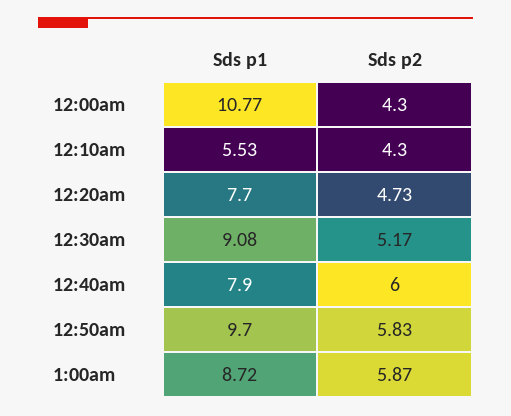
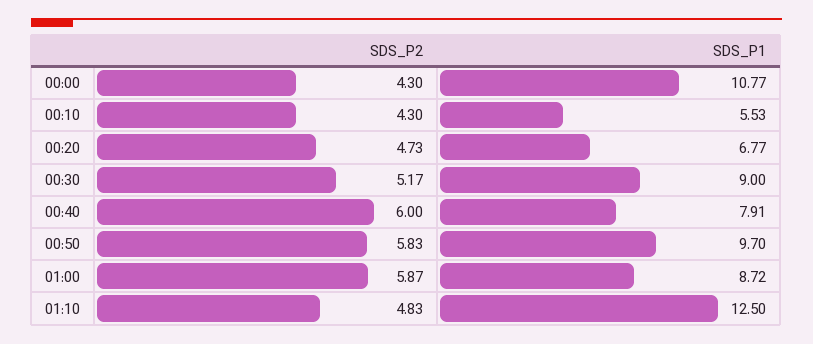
Sds p1, 12:20am: 7.7 -> 6.77
Sds p1, 12:30am: 9.08 -> 9
Sds p1, 12:40am: 7.9 -> 7.91
Sds p2, 01:10: none -> 4.83
Sds p1, 01:10: none -> 12.5

